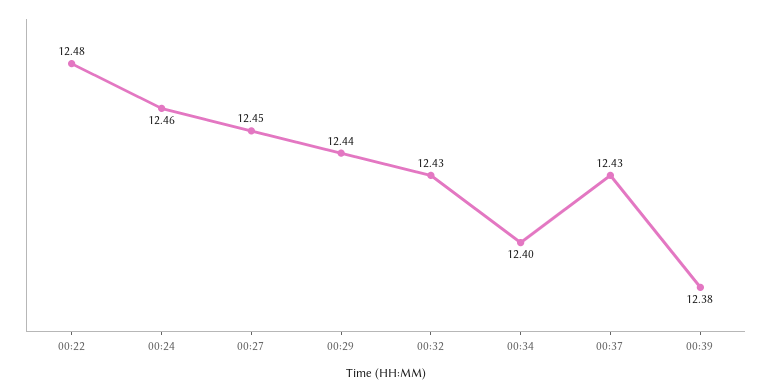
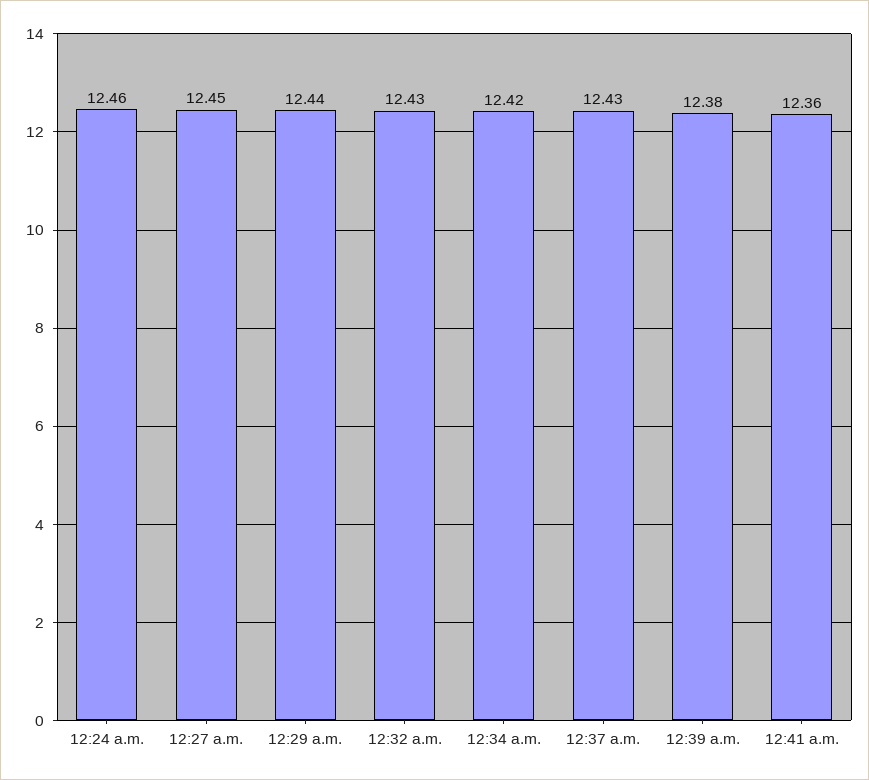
00:22: 12.48 -> none
00:34: 12.4 -> 12.42
12:41 a.m.: none -> 12.36

